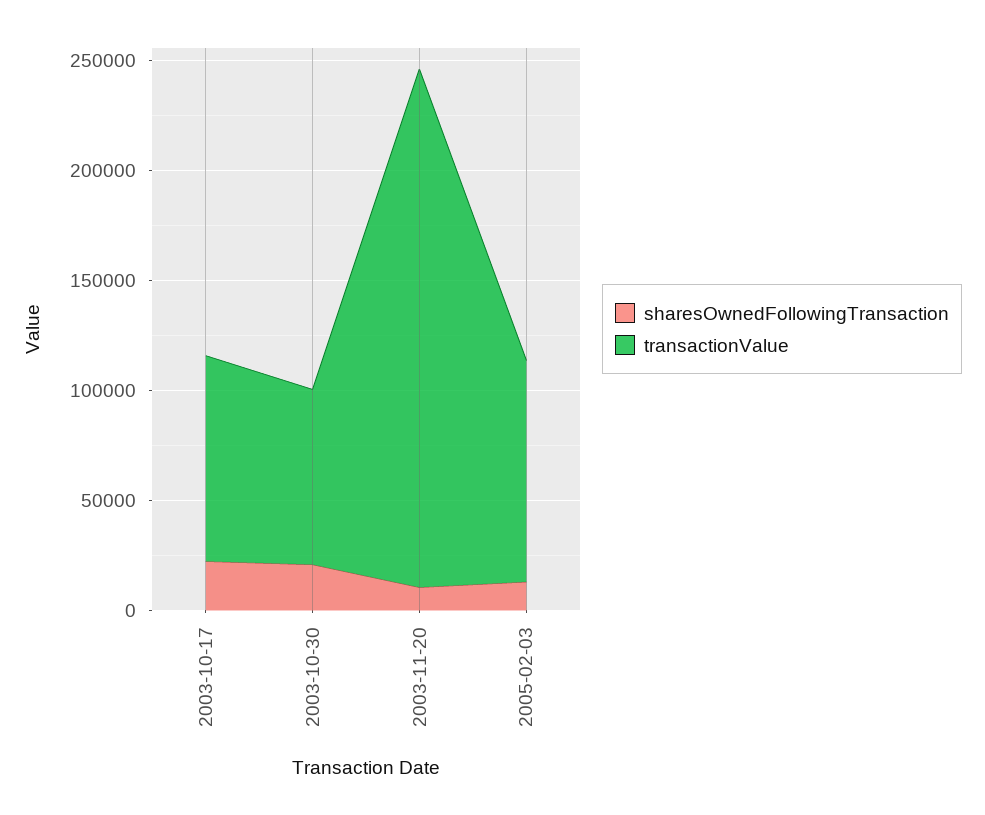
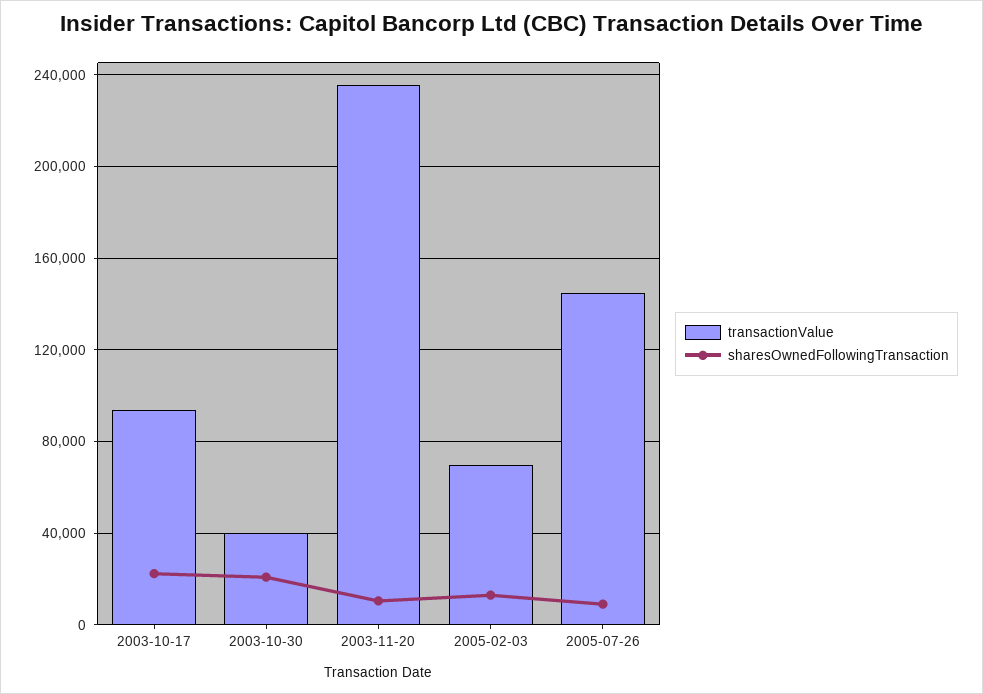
transactionValue, 2003-10-30: 80000 -> 40000
transactionValue, 2005-02-03: 100000 -> 70000
transactionValue, 2005-07-26: none -> 145000
sharesOwnedFollowingTransaction, 2005-07-26: none -> 10000

